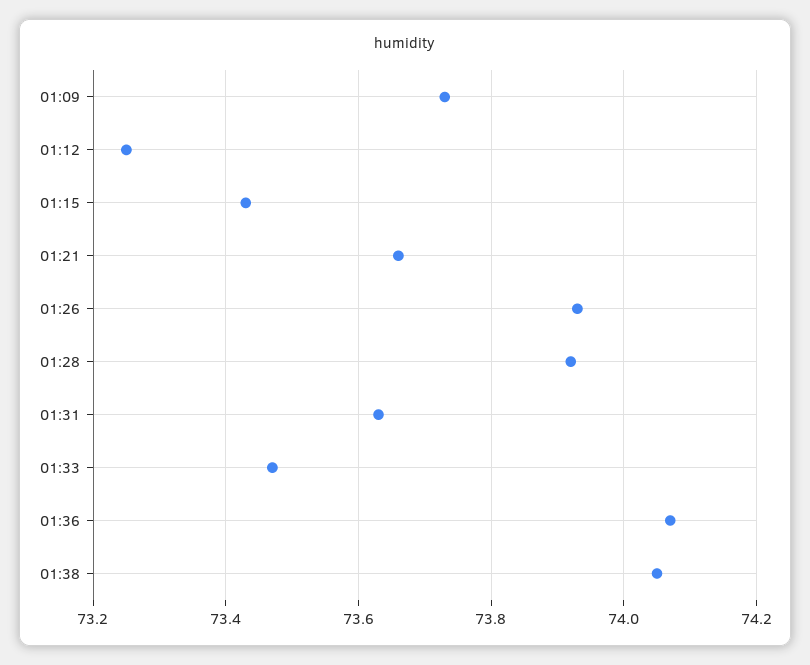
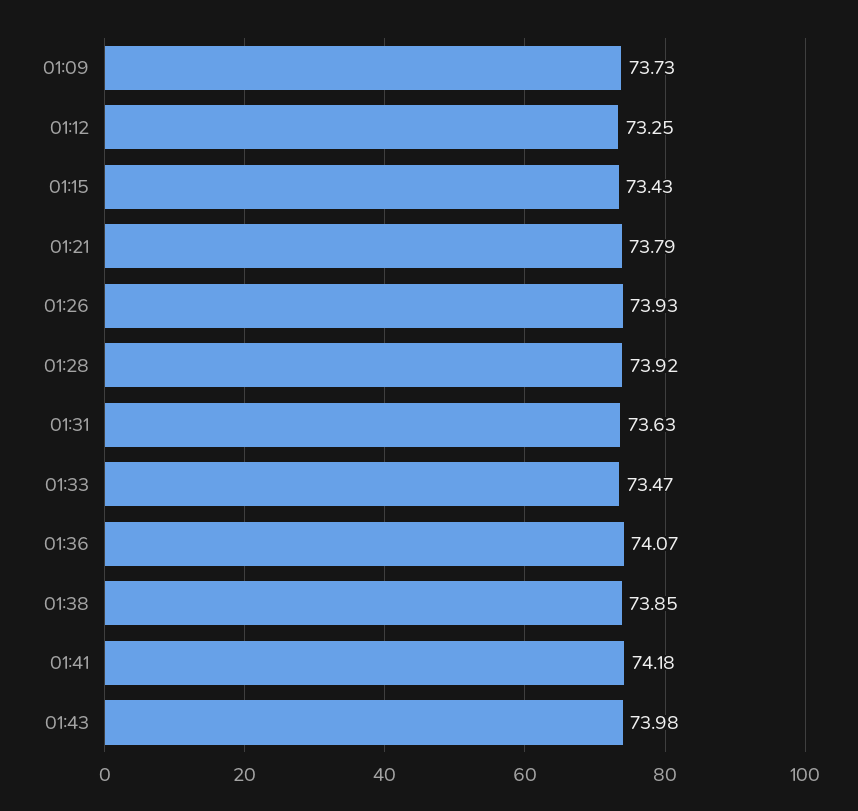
01:21: 73.65 -> 73.79
01:38: 74.05 -> 73.85
01:41: none -> 74.18
01:43: none -> 73.98

